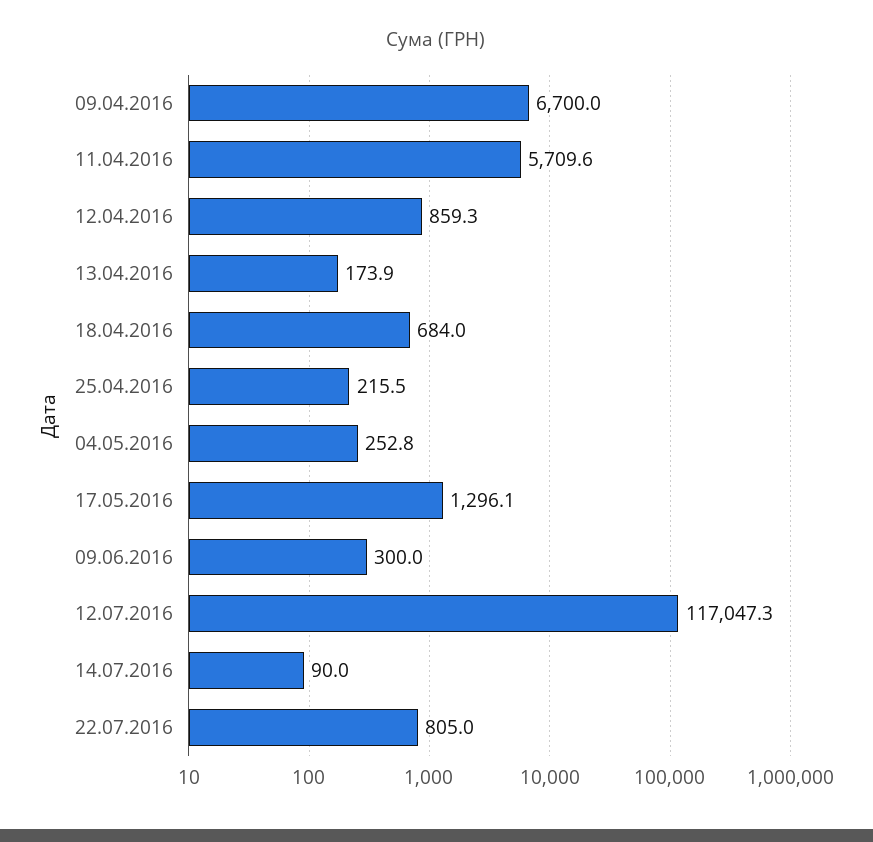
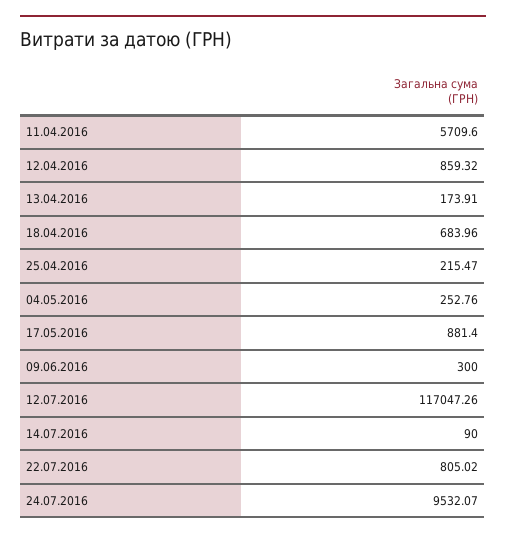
09.04.2016: 6700 -> none
17.05.2016: 1296.1 -> 881.4
24.07.2016: none -> 9532.07

